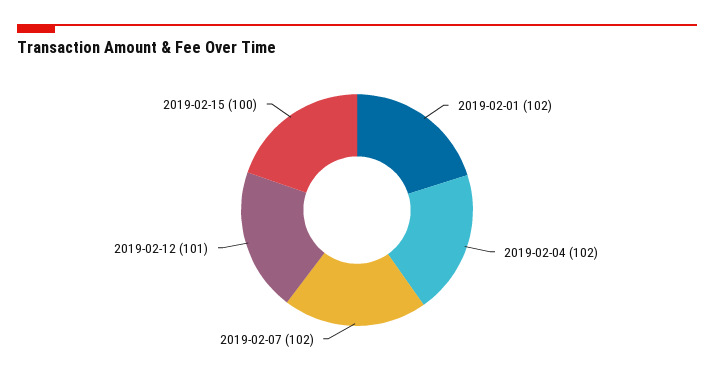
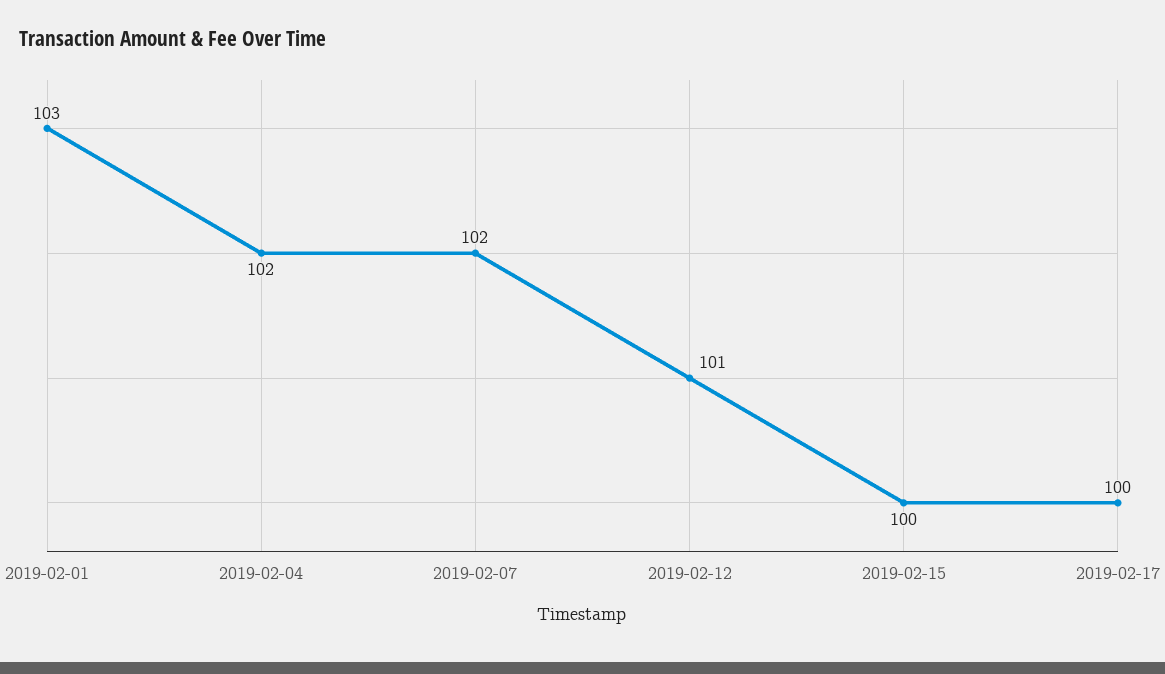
2019-02-01: 102 -> 103
2019-02-17: none -> 100

